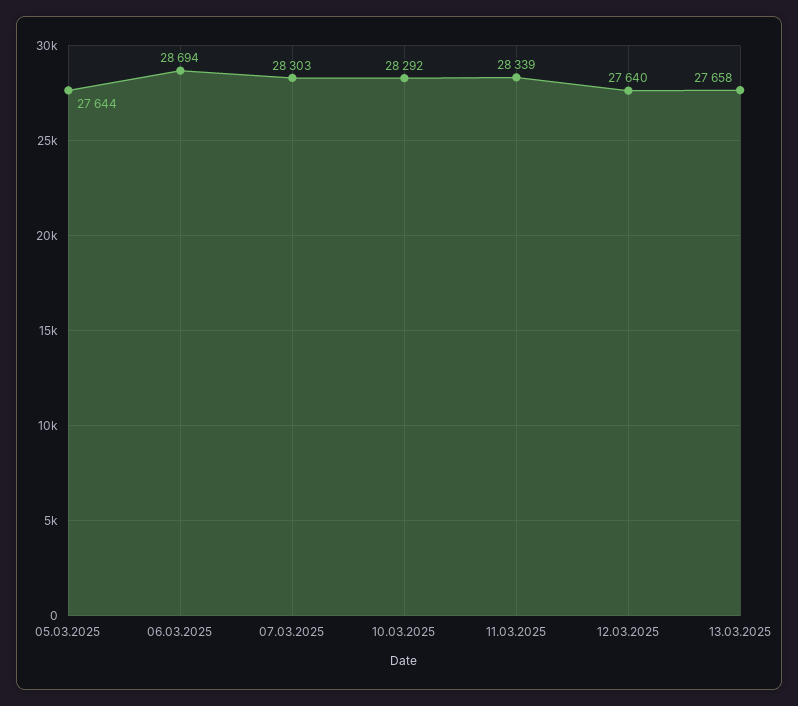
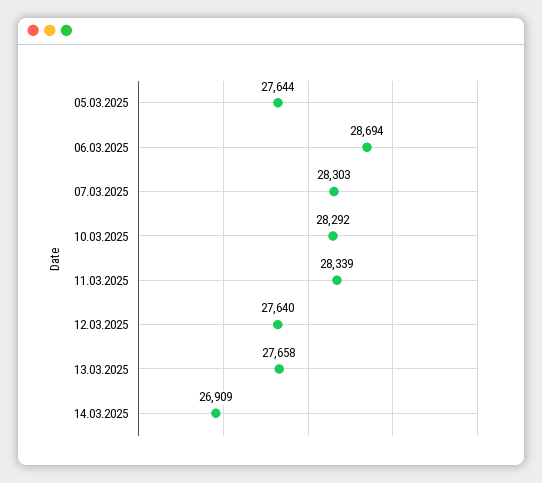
14.03.2025: none -> 26909

